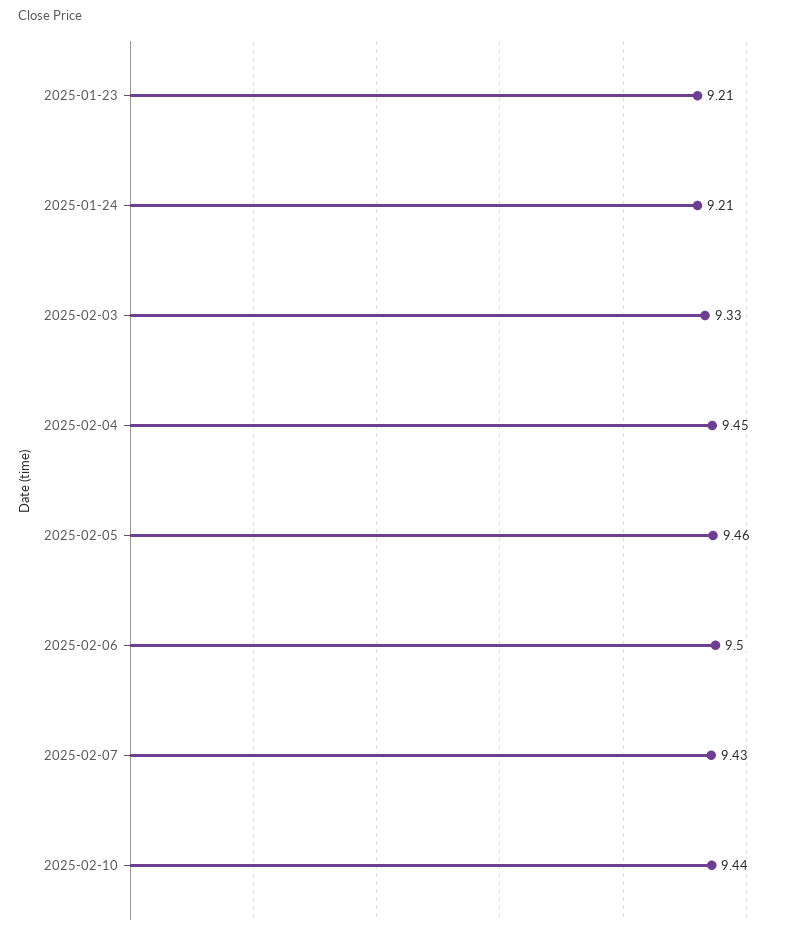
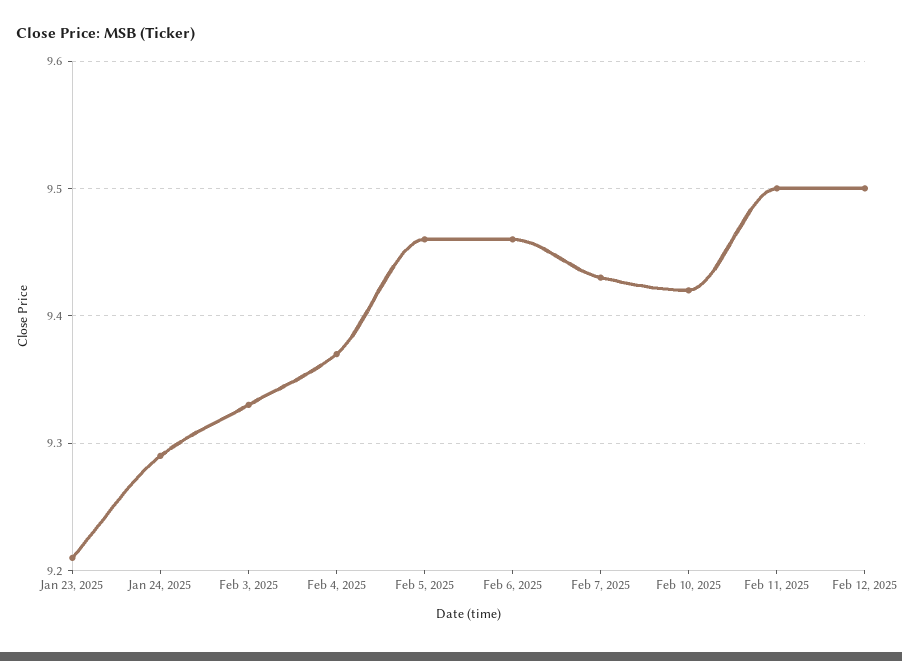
2025-01-24: 9.21 -> 9.29
2025-02-04: 9.45 -> 9.37
2025-02-06: 9.5 -> 9.46
2025-02-10: 9.44 -> 9.42
Feb 11, 2025: none -> 9.5
Feb 12, 2025: none -> 9.5

